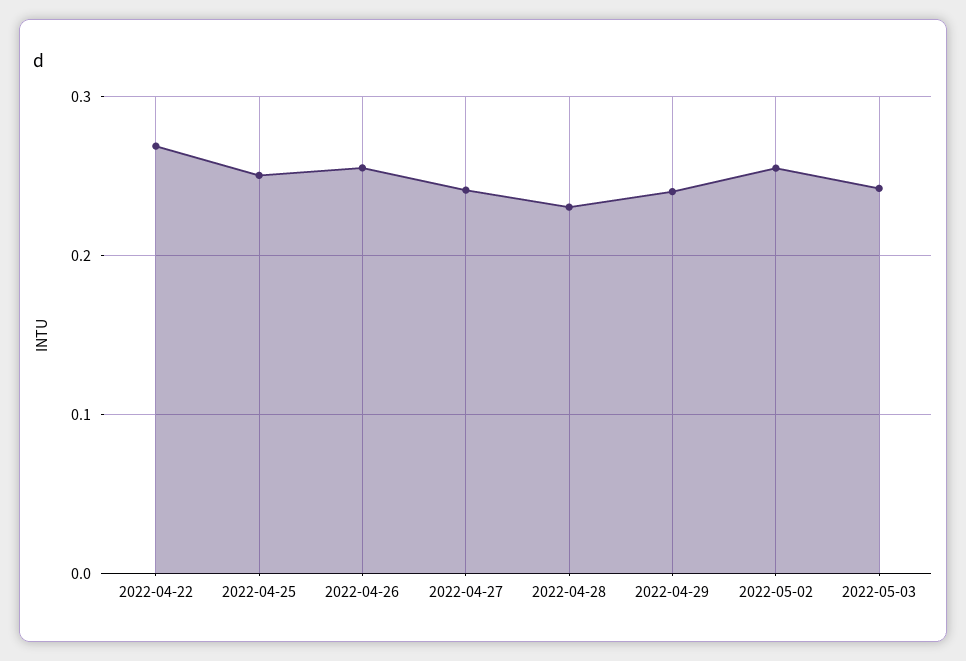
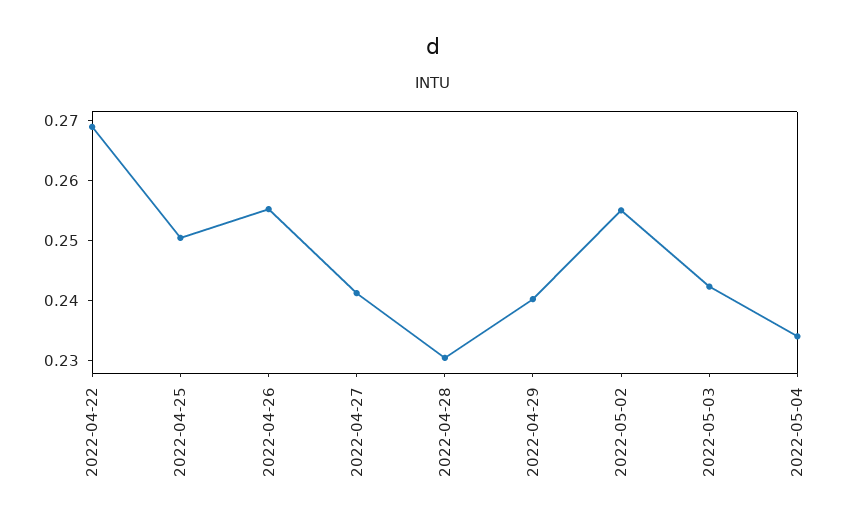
2022-05-04: none -> 0.234

